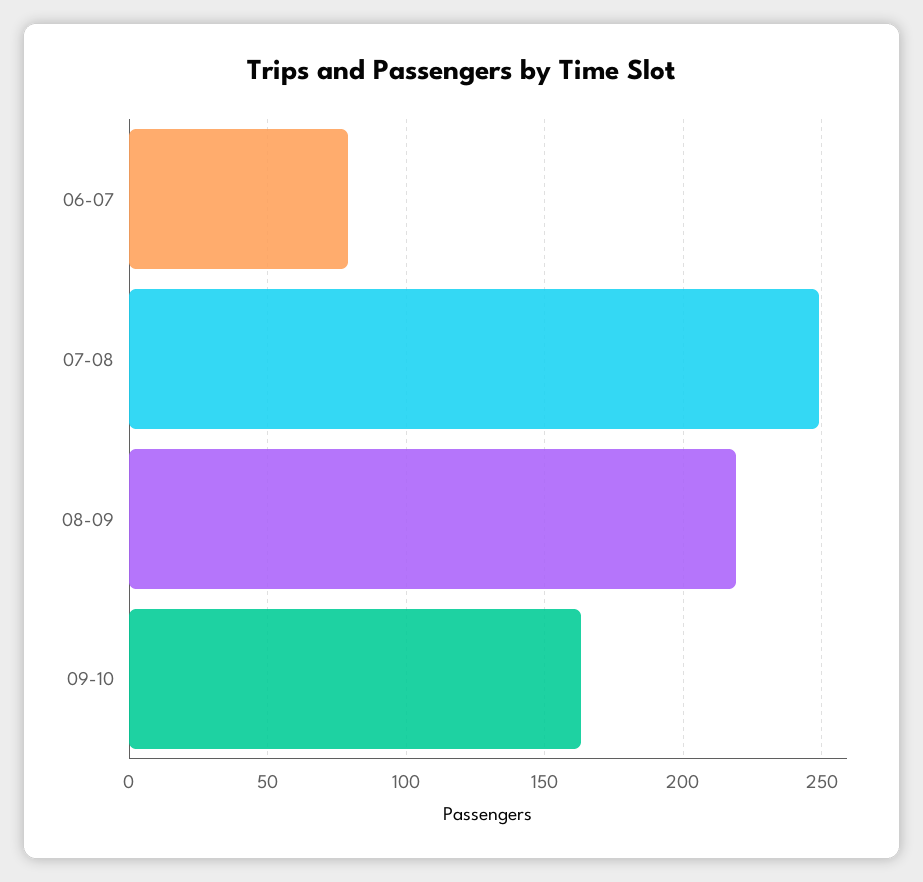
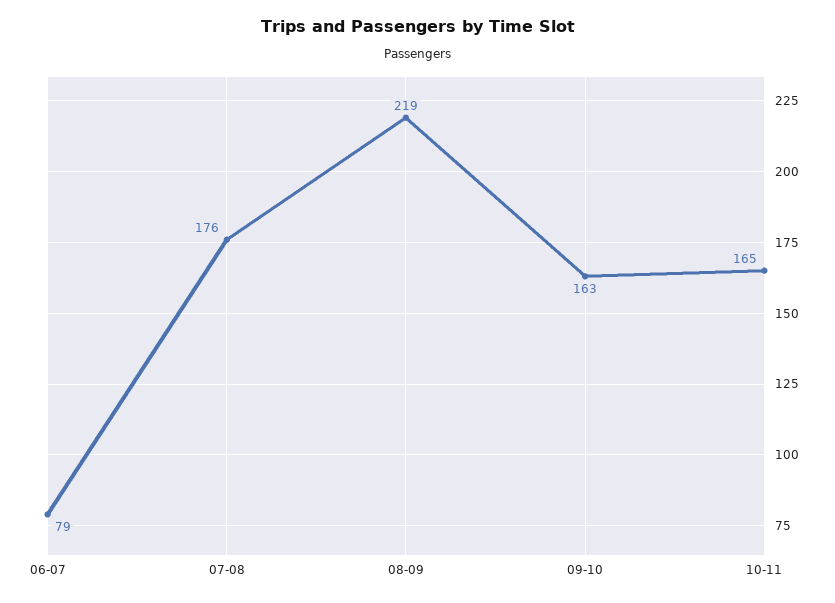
07-08: 250 -> 176
10-11: none -> 165

